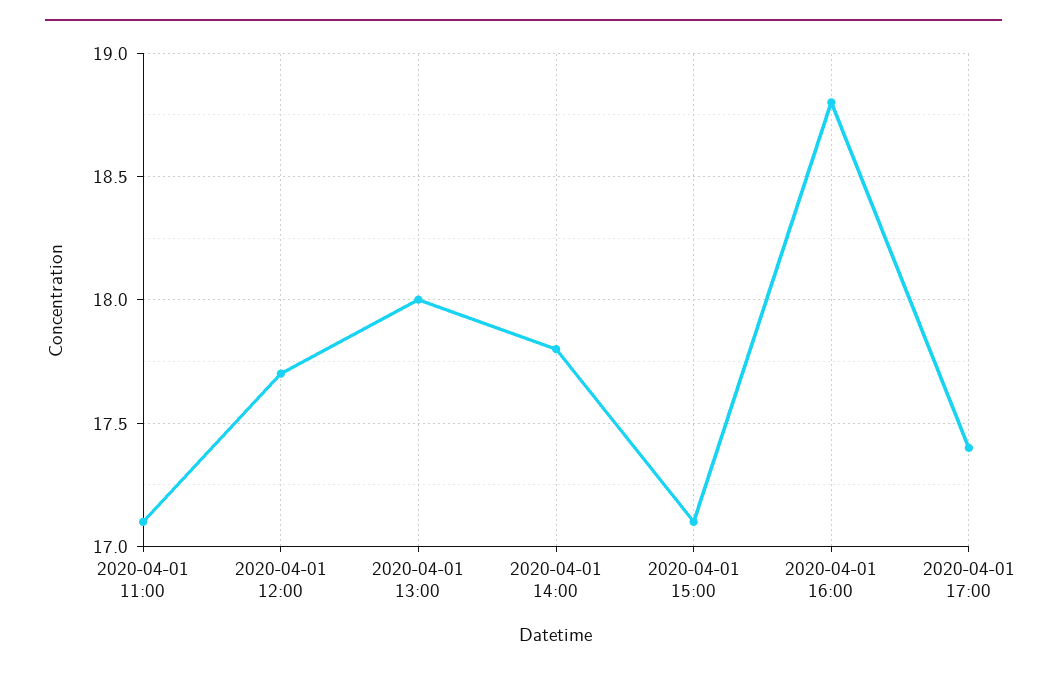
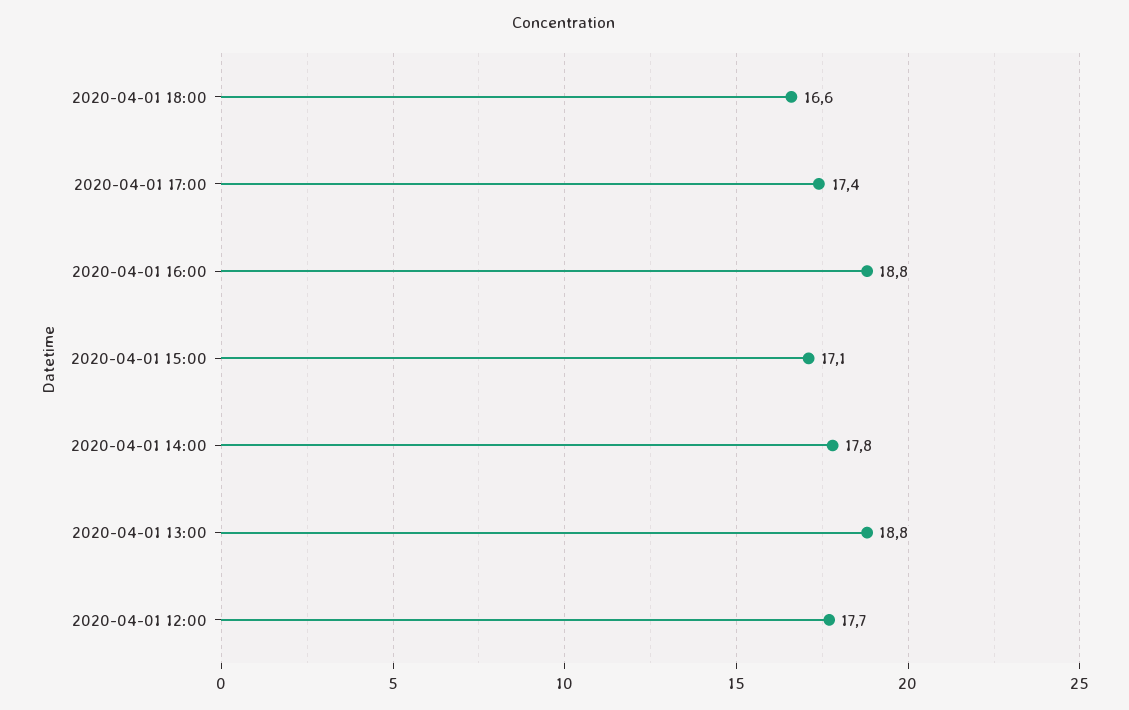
2020-04-01 11:00: 17.1 -> none
2020-04-01 13:00: 18 -> 18.8
2020-04-01 18:00: none -> 16.6

